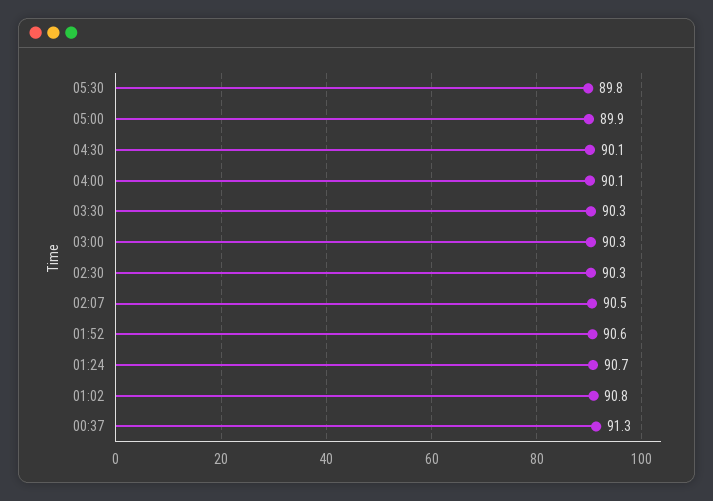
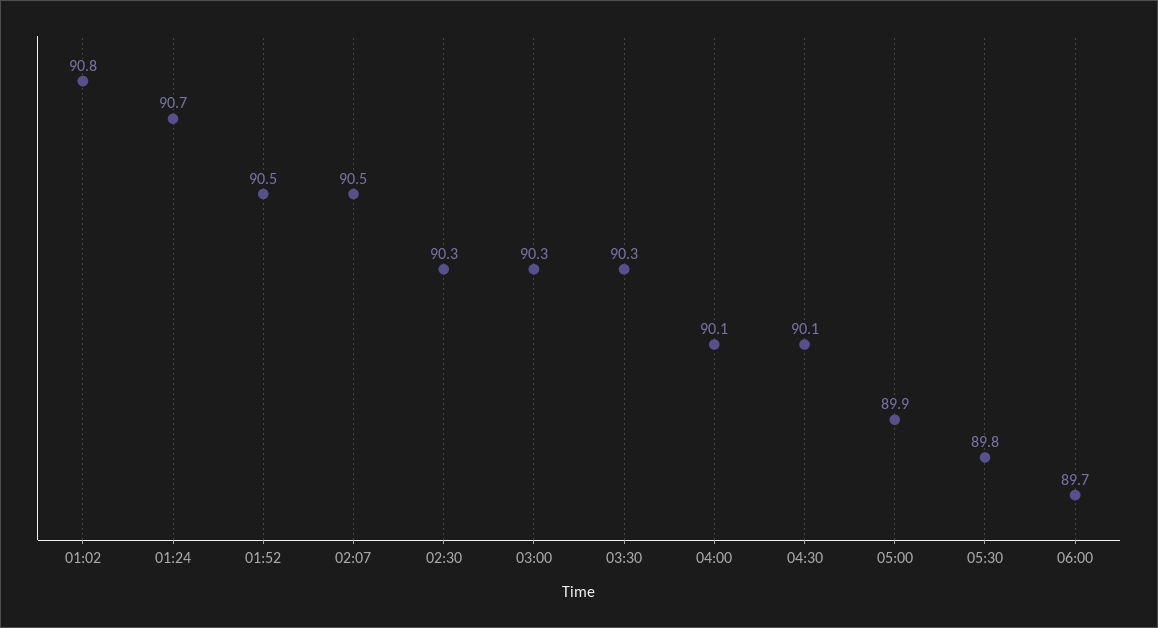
01:52: 90.6 -> 90.5
00:37: 91.3 -> none
06:00: none -> 89.7

